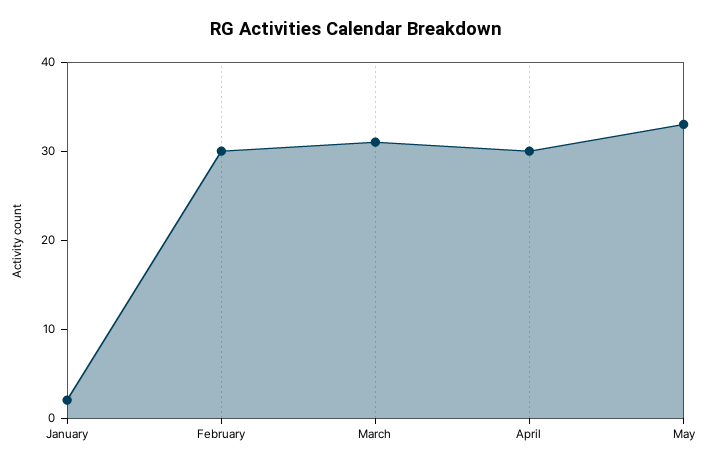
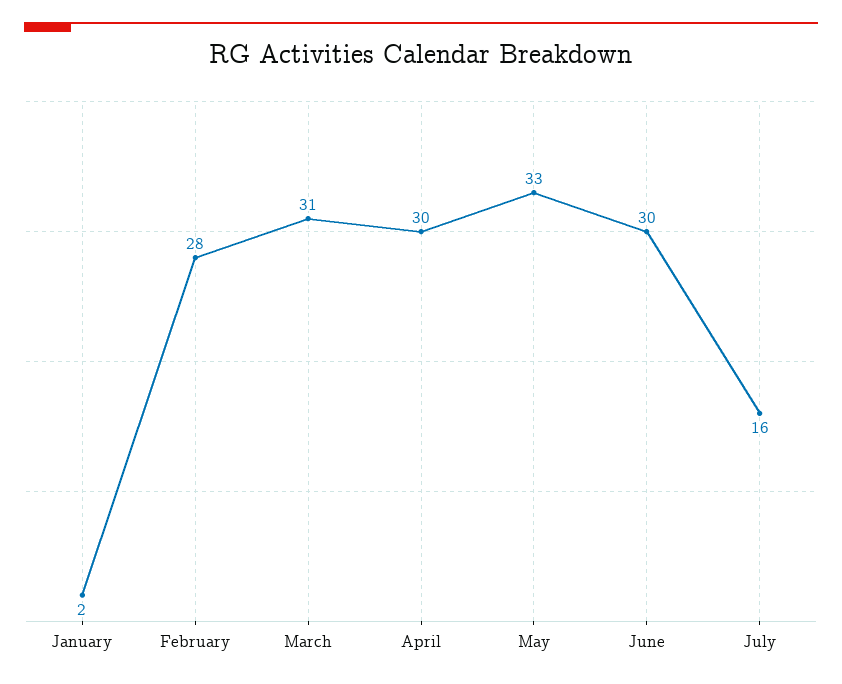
February: 30 -> 28
June: none -> 30
July: none -> 16

